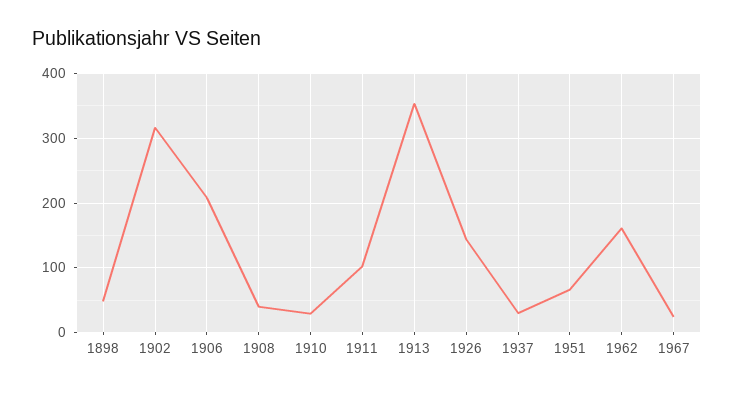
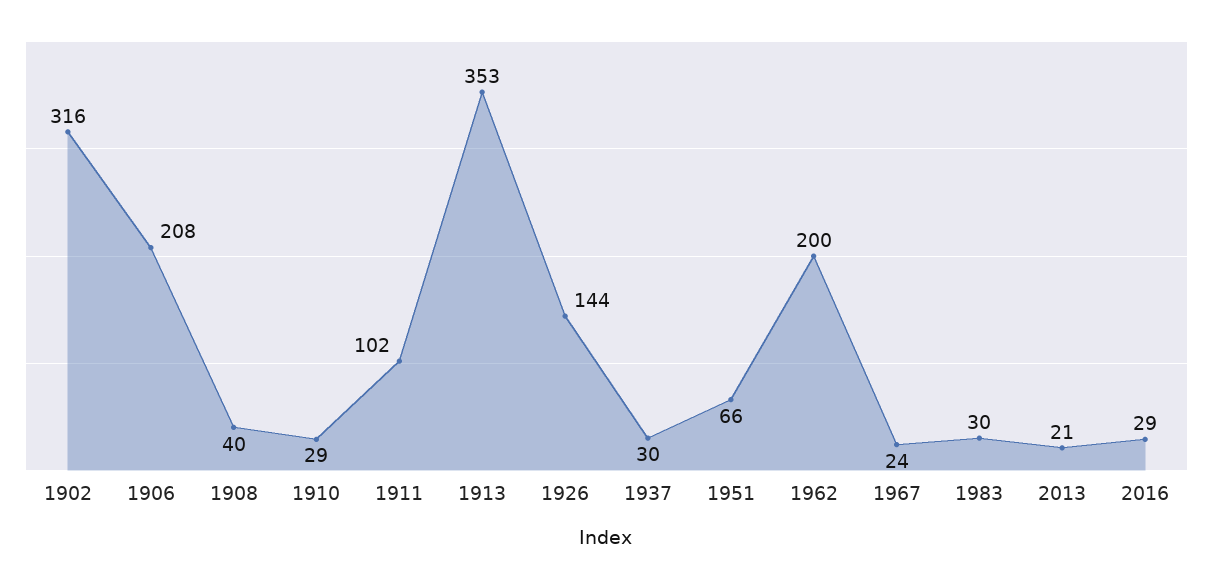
1898: 50 -> none
1962: 160 -> 200
1983: none -> 30
2013: none -> 21
2016: none -> 29

